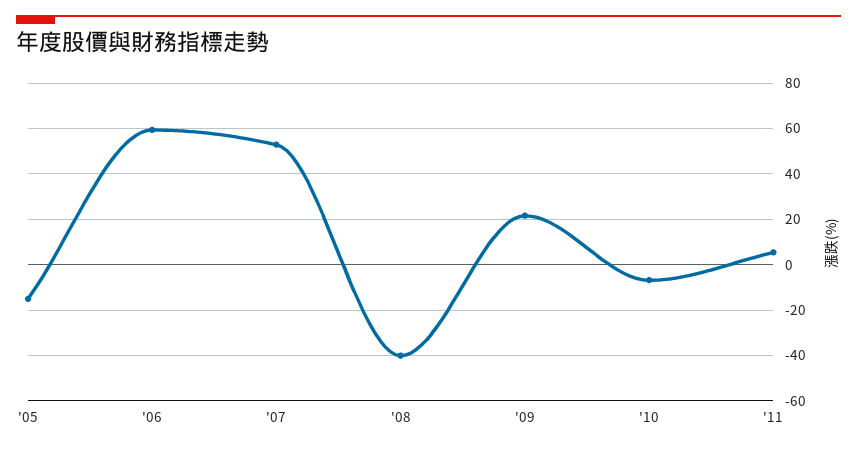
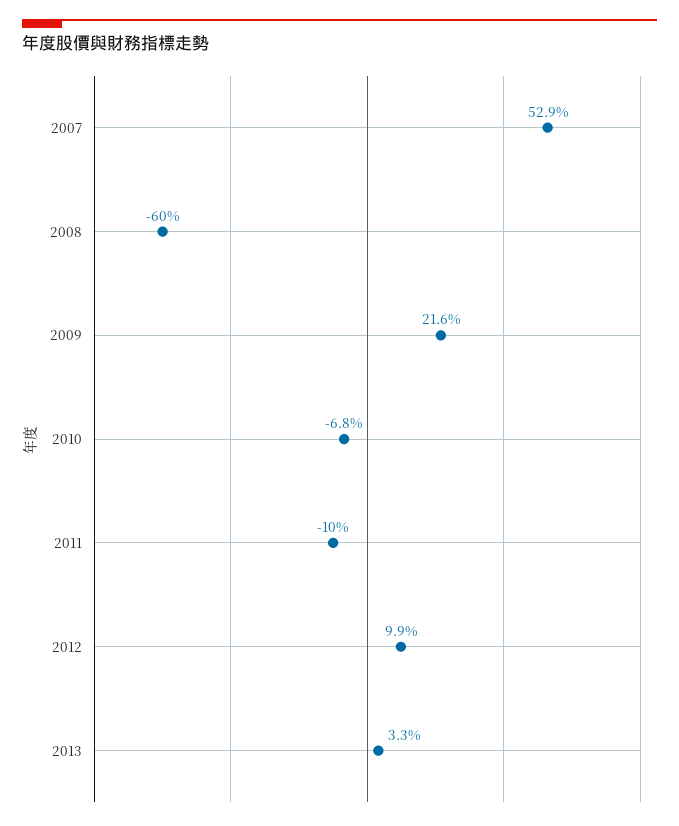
'05: -15 -> none
'06: 60 -> none
'08: -40 -> -60
'11: 5 -> -10
2012: none -> 9.9
2013: none -> 3.3

